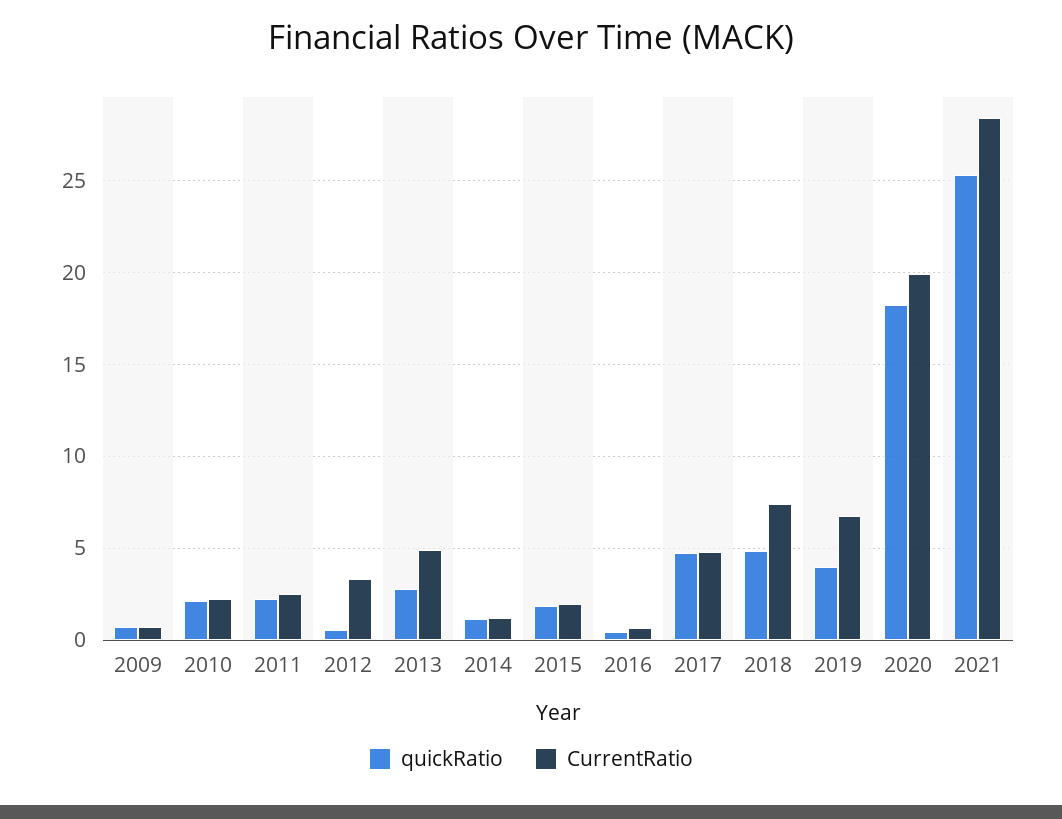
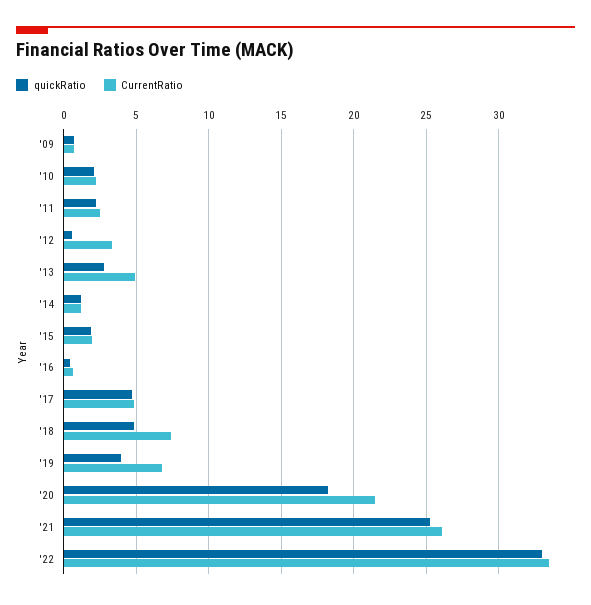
CurrentRatio, 2020: 20 -> 21.5
CurrentRatio, 2021: 28.5 -> 26
quickRatio, '22: none -> 33
CurrentRatio, '22: none -> 33.5

